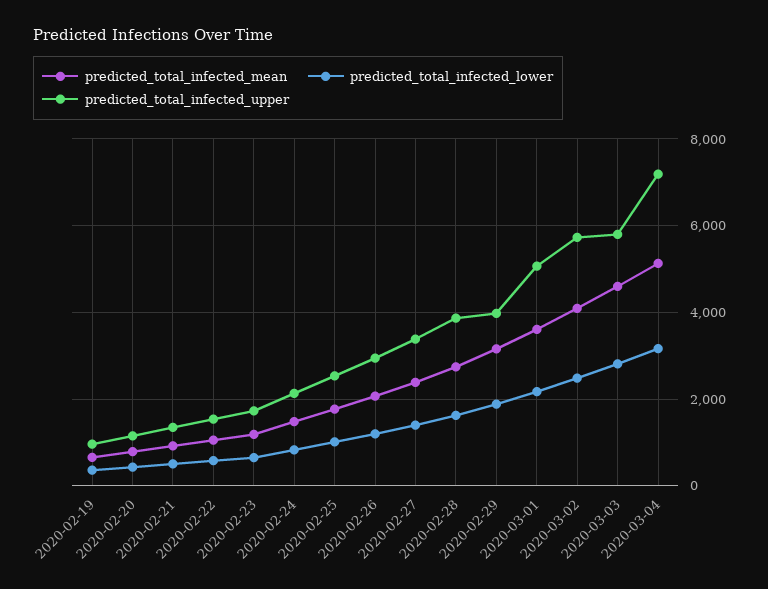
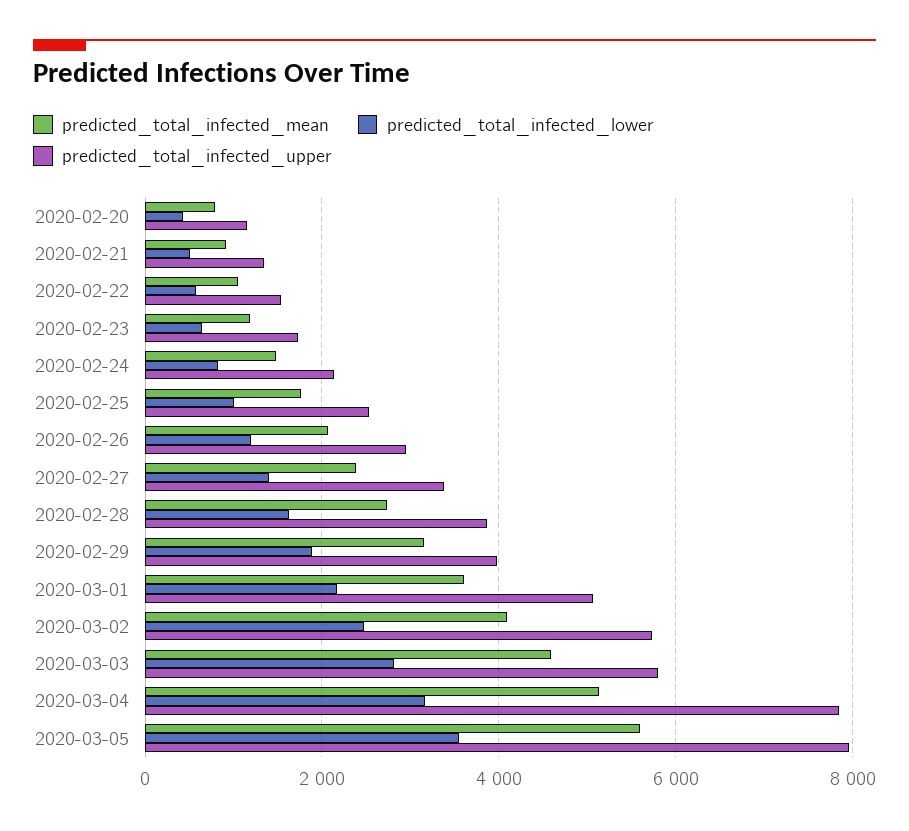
predicted_total_infected_mean, 2020-02-19: 600 -> none
predicted_total_infected_lower, 2020-02-19: 400 -> none
predicted_total_infected_upper, 2020-02-19: 1000 -> none
predicted_total_infected_upper, 2020-03-04: 7200 -> 7800
predicted_total_infected_mean, 2020-03-05: none -> 5600
predicted_total_infected_lower, 2020-03-05: none -> 3600
predicted_total_infected_upper, 2020-03-05: none -> 8000

